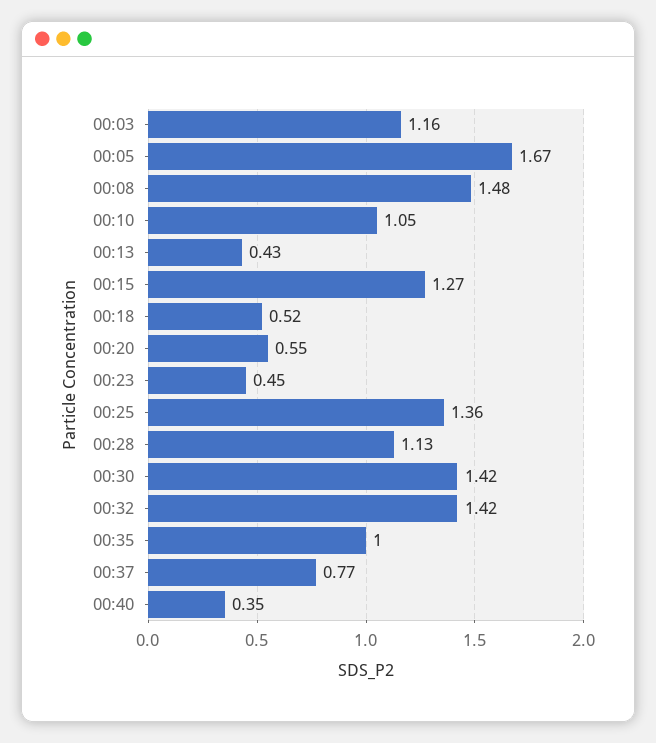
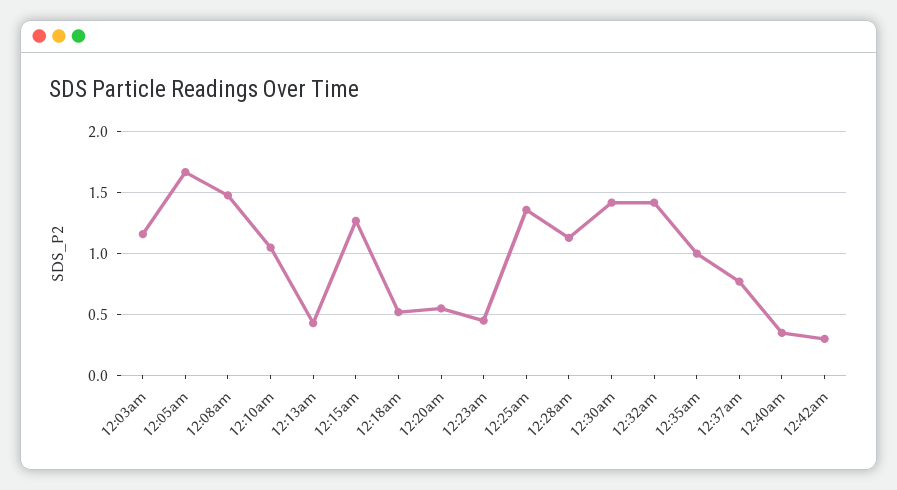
12:42am: none -> 0.3

